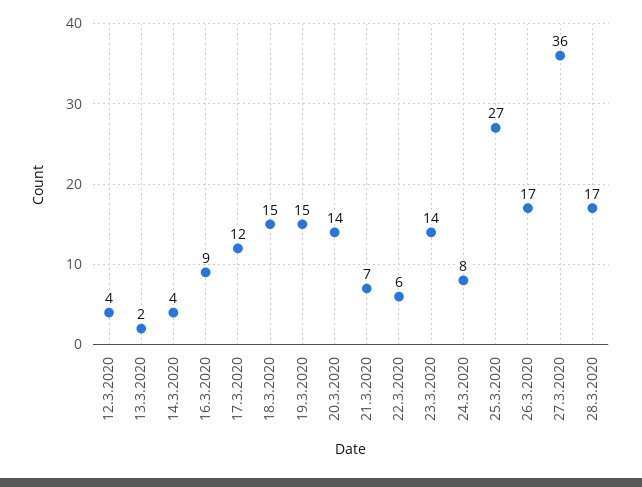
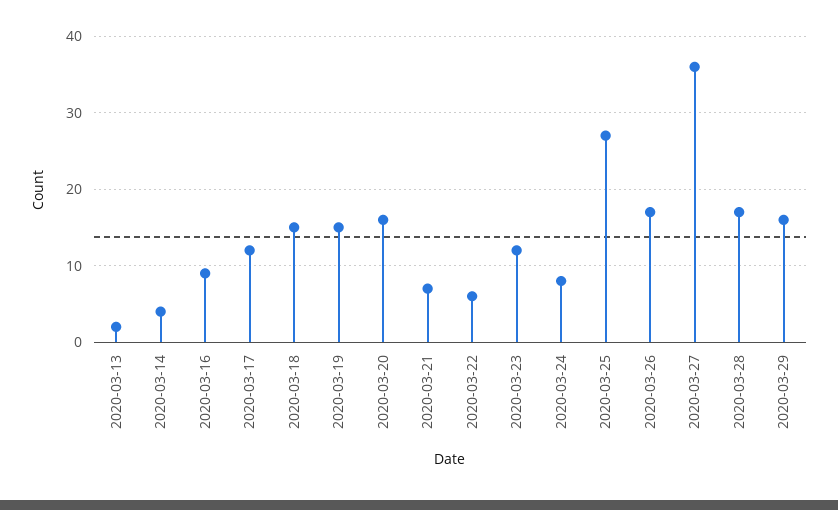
12.3.2020: 4 -> none
20.3.2020: 14 -> 16
23.3.2020: 14 -> 12
2020-03-29: none -> 16

